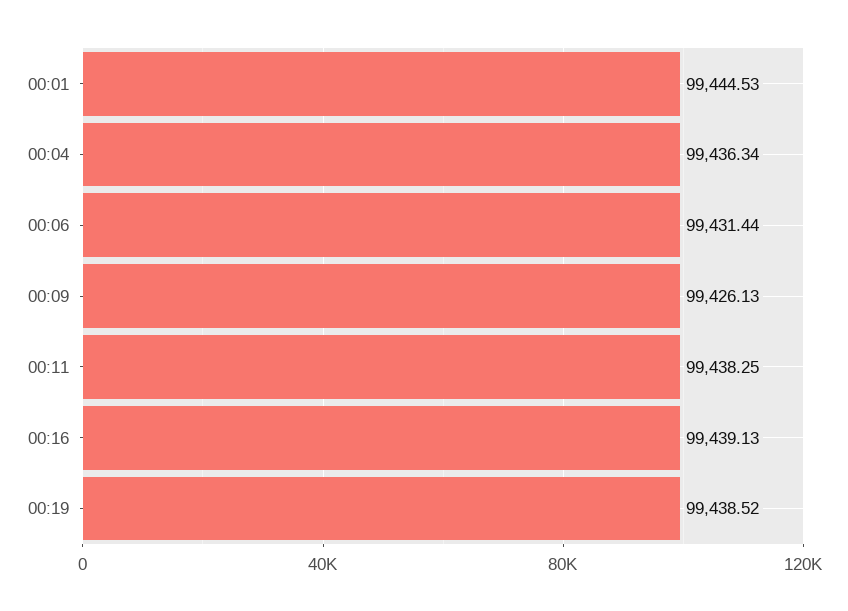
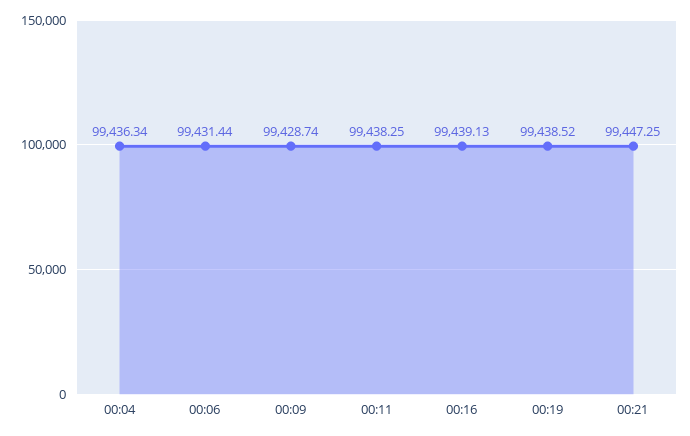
00:01: 99444.53 -> none
00:09: 99426.13 -> 99428.74
00:21: none -> 99447.25

